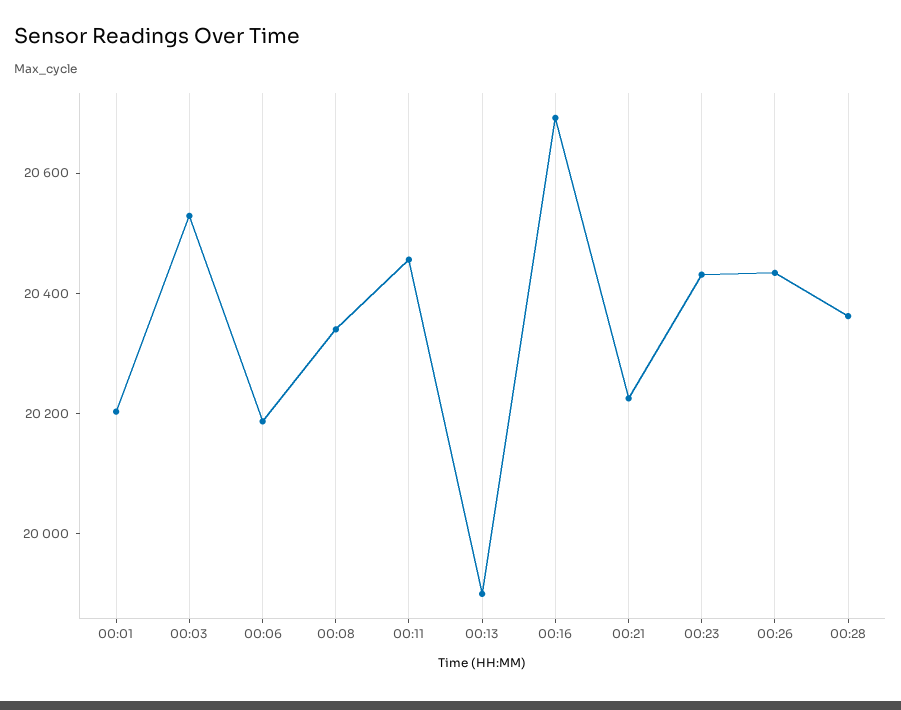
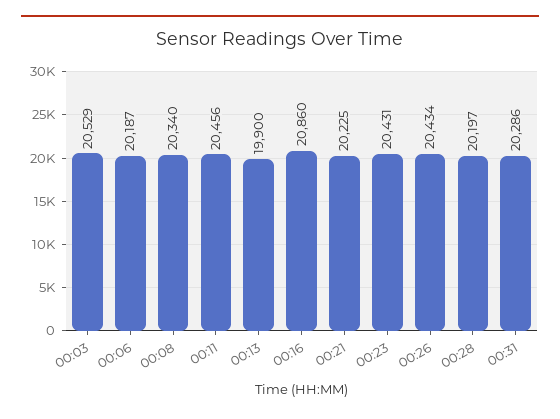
00:01: 20200 -> none
00:16: 20700 -> 20860
00:28: 20350 -> 20197
00:31: none -> 20286

